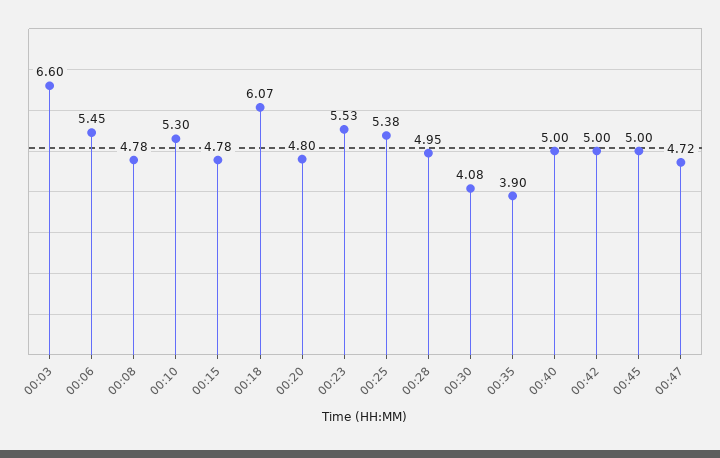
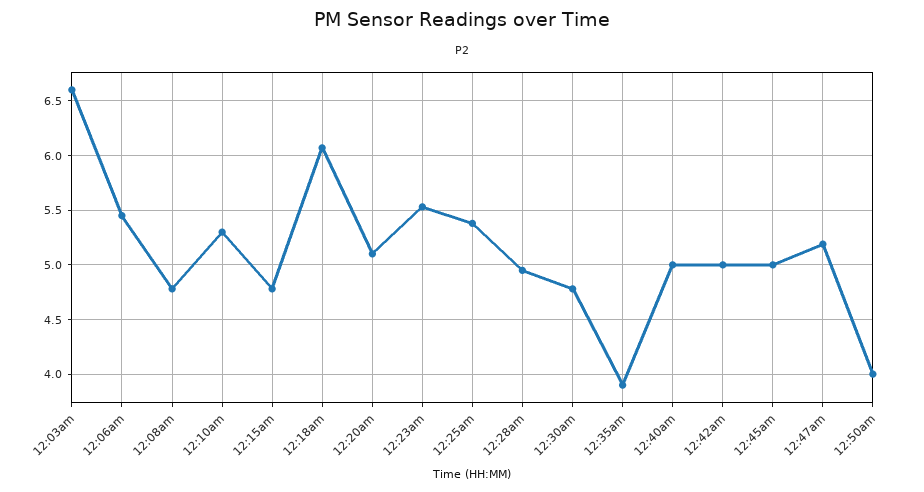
00:20: 4.8 -> 5.1
00:30: 4.08 -> 4.8
00:47: 4.72 -> 5.2
12:50am: none -> 4

